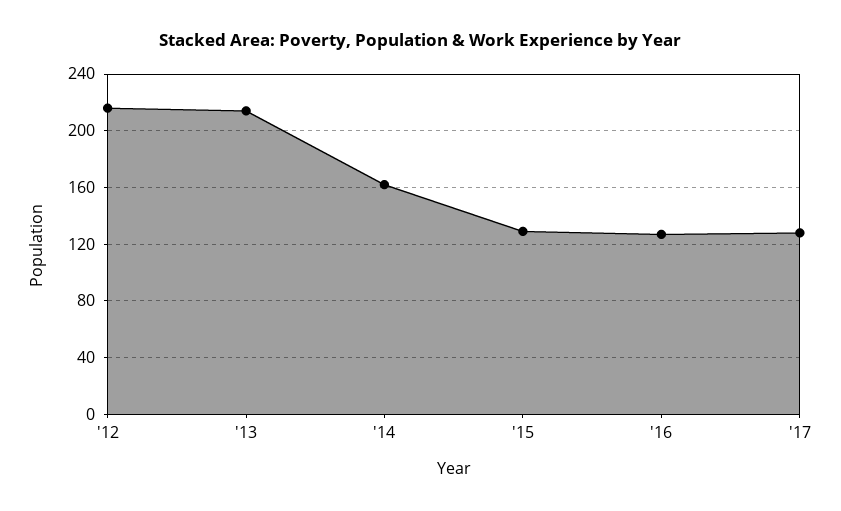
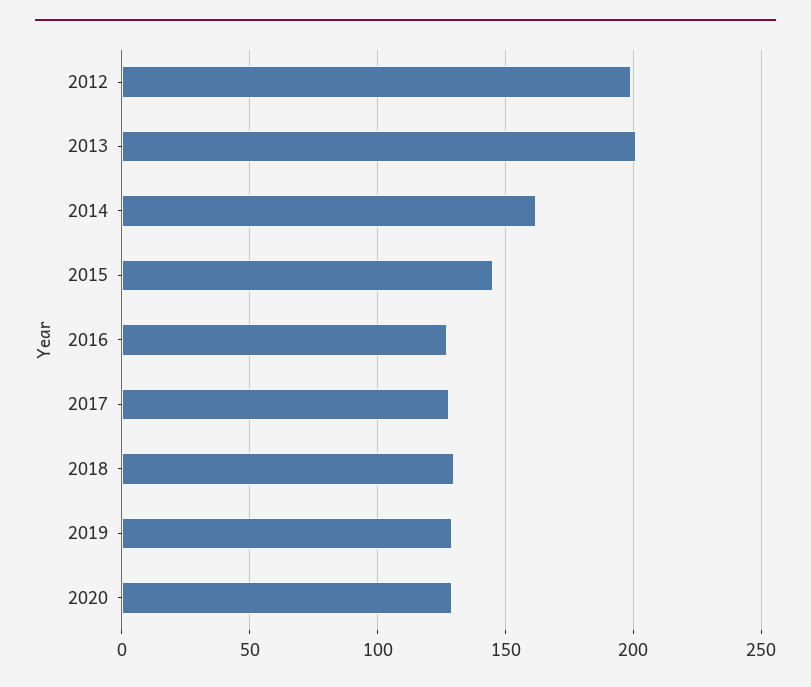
'12: 215 -> 200
'13: 215 -> 200
'15: 130 -> 145
2018: none -> 130
2019: none -> 130
2020: none -> 130

